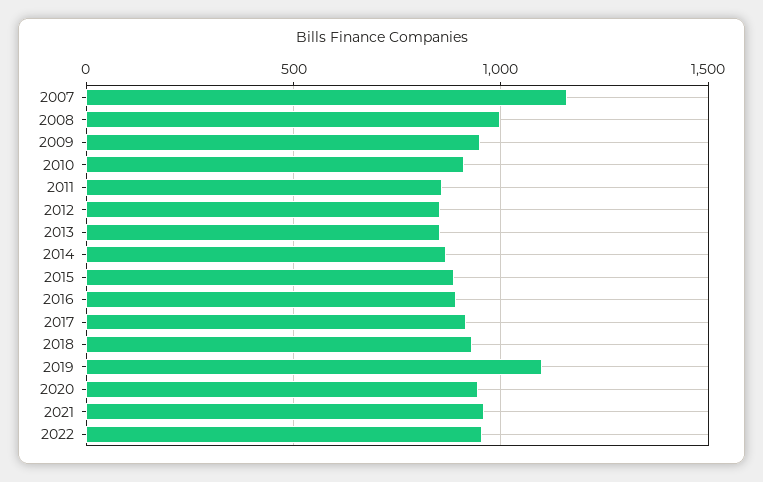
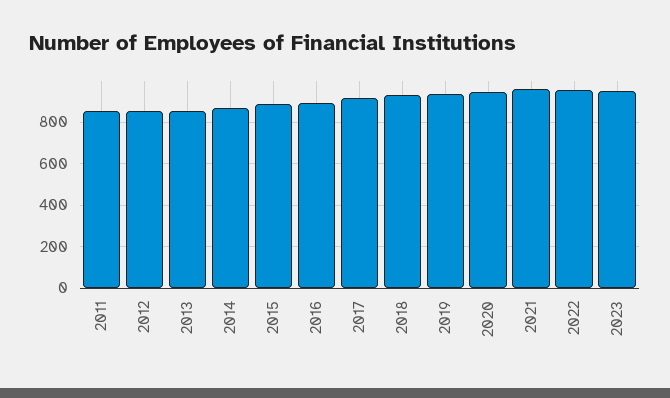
2007: 1150 -> none
2008: 1000 -> none
2009: 950 -> none
2010: 900 -> none
2019: 1100 -> 950
2023: none -> 950

